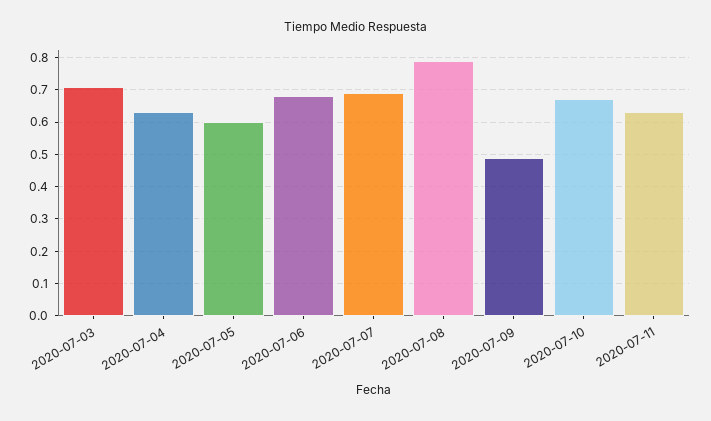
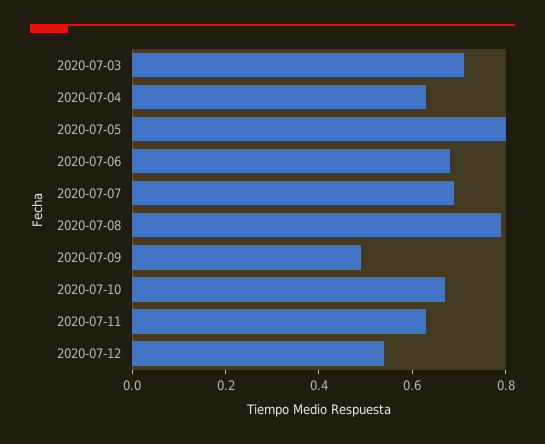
2020-07-05: 0.6 -> 0.8
2020-07-12: none -> 0.55

